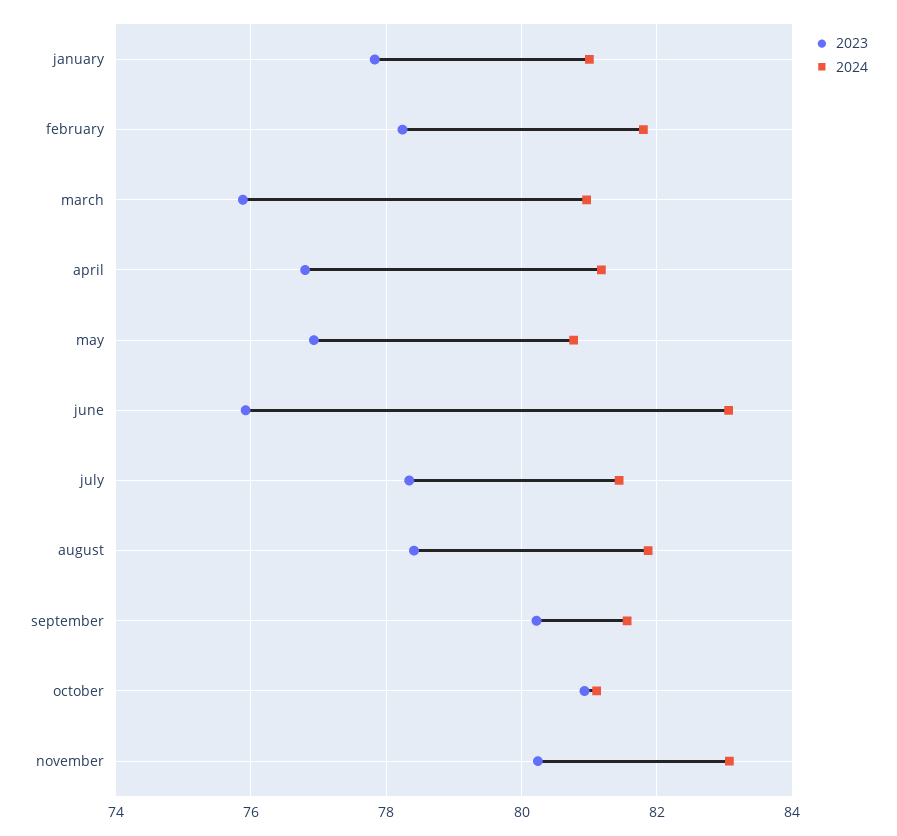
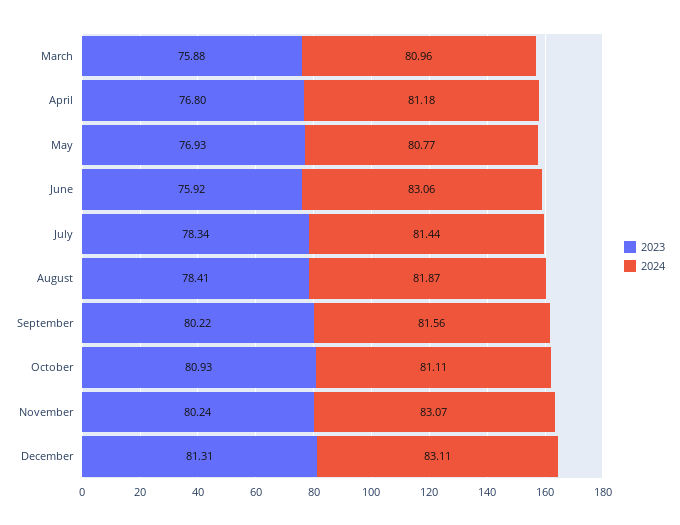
2023, january: 77.8 -> none
2024, january: 81 -> none
2023, february: 78.2 -> none
2024, february: 81.8 -> none
2023, December: none -> 81.31
2024, December: none -> 83.11

